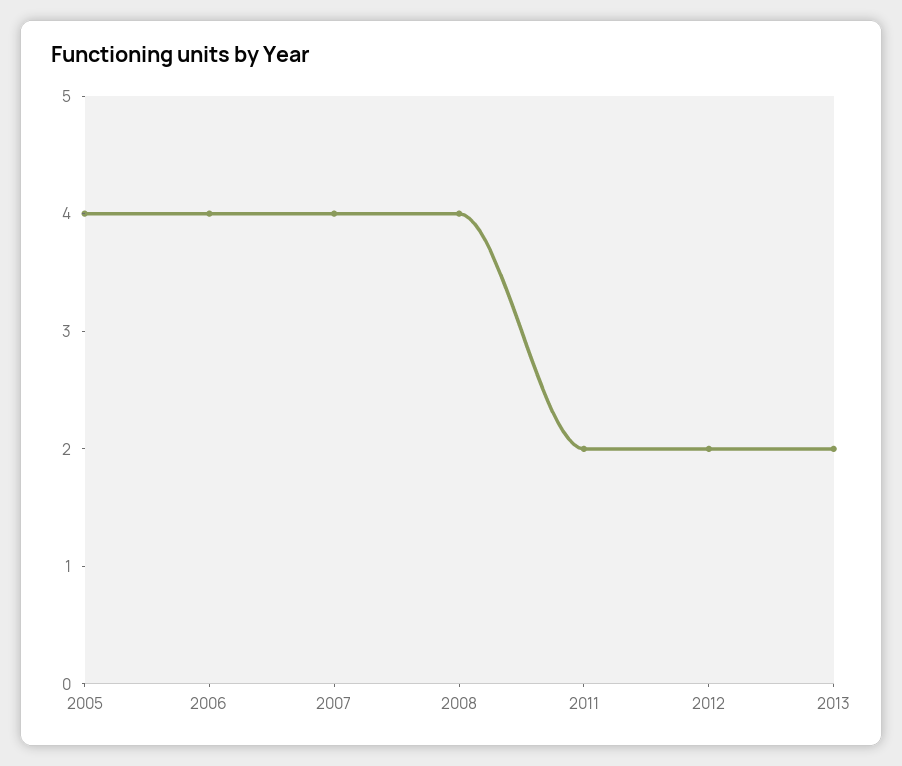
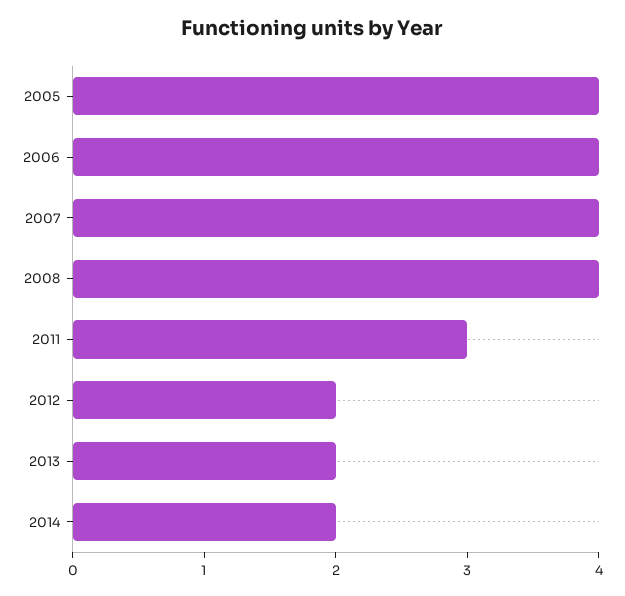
2011: 2 -> 3
2014: none -> 2

